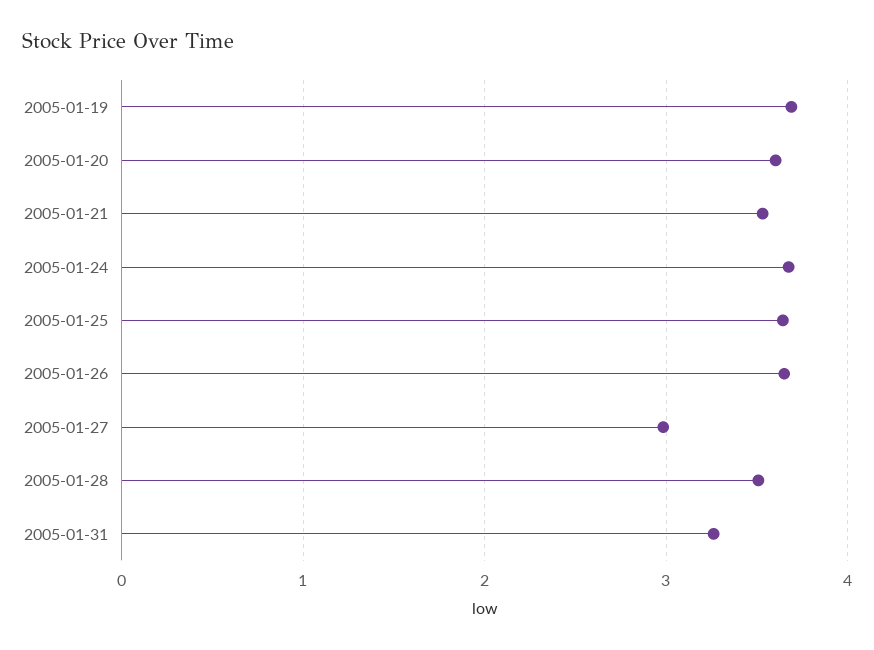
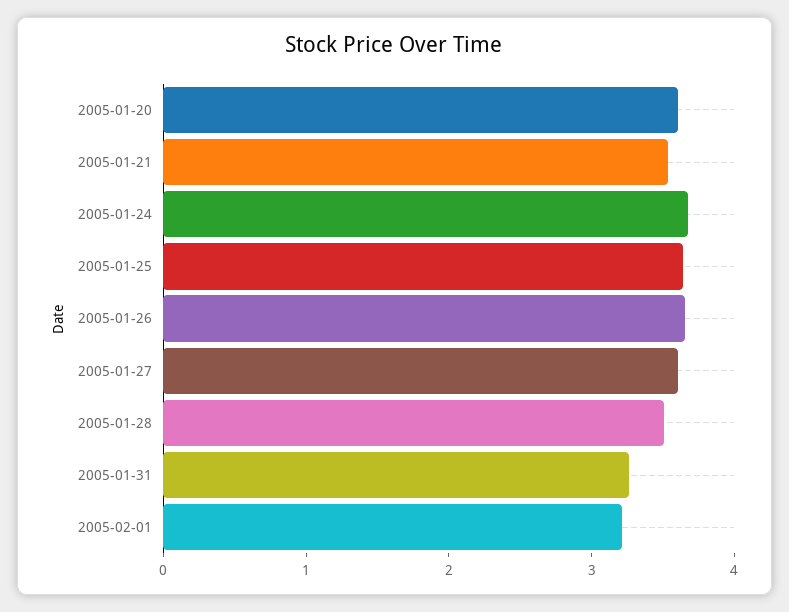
2005-01-19: 3.7 -> none
2005-01-27: 3 -> 3.6
2005-02-01: none -> 3.2

